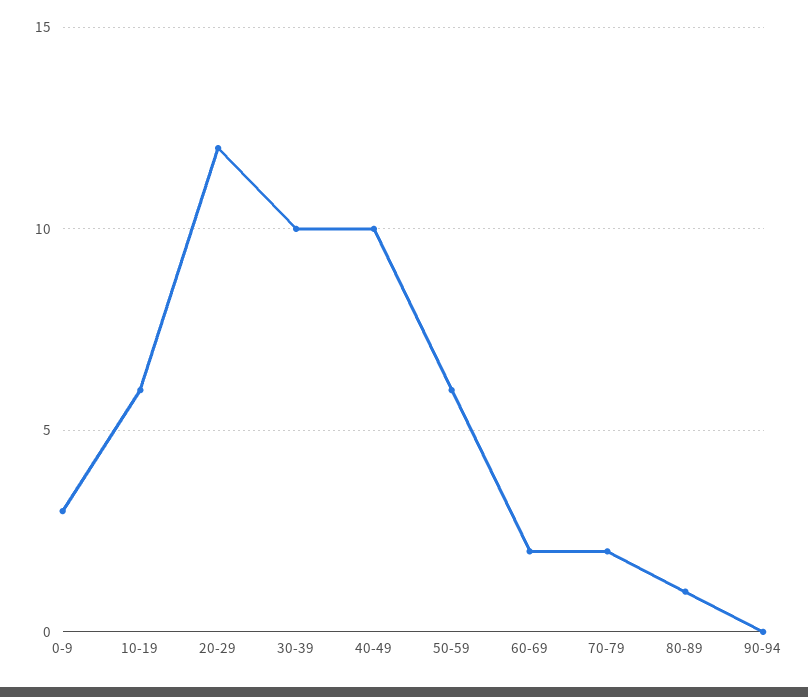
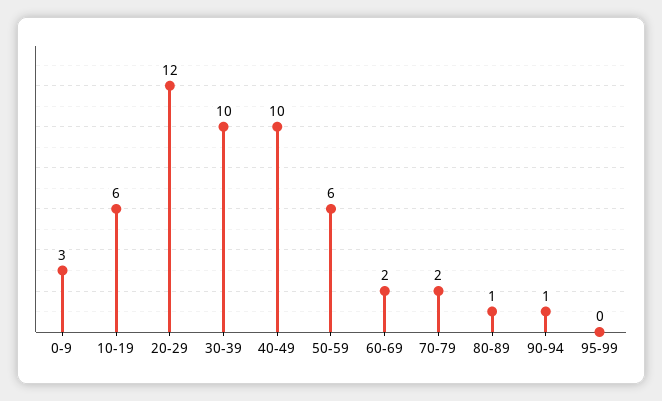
90-94: 0 -> 1
95-99: none -> 0

